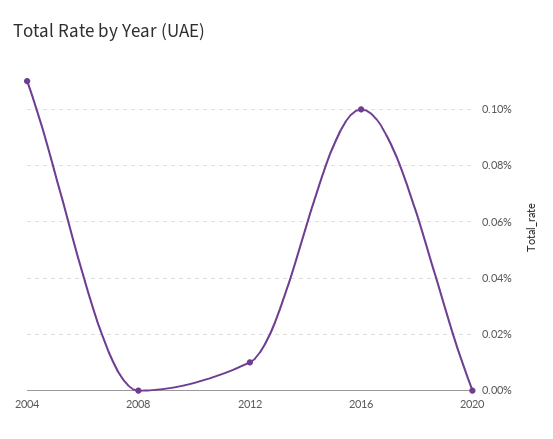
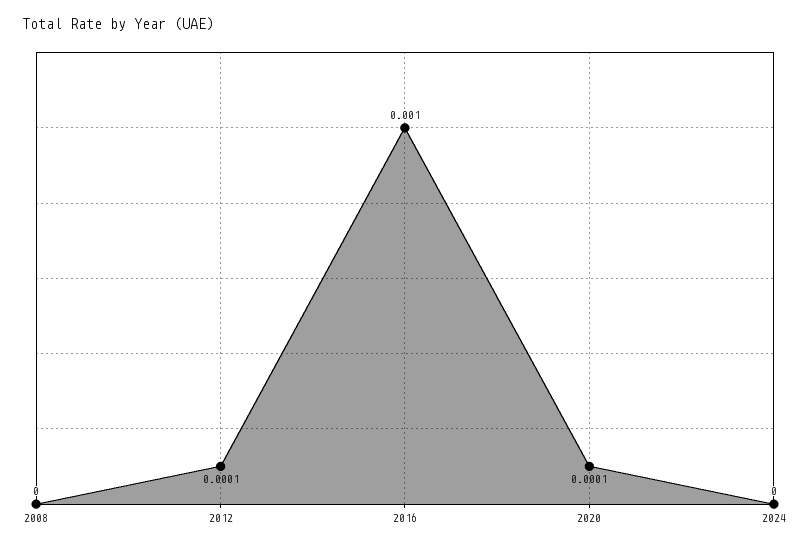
2004: 0.0011 -> none
2020: 0 -> 0.0001
2024: none -> 0

